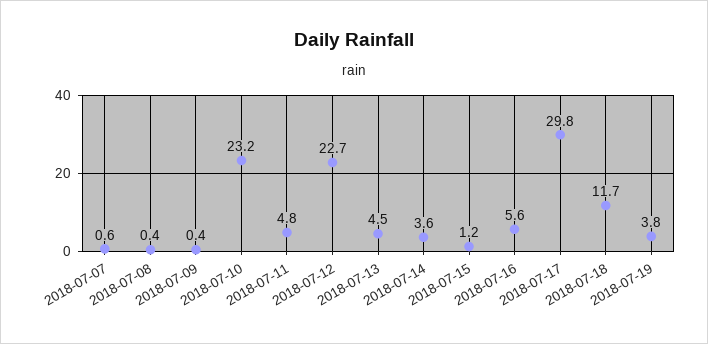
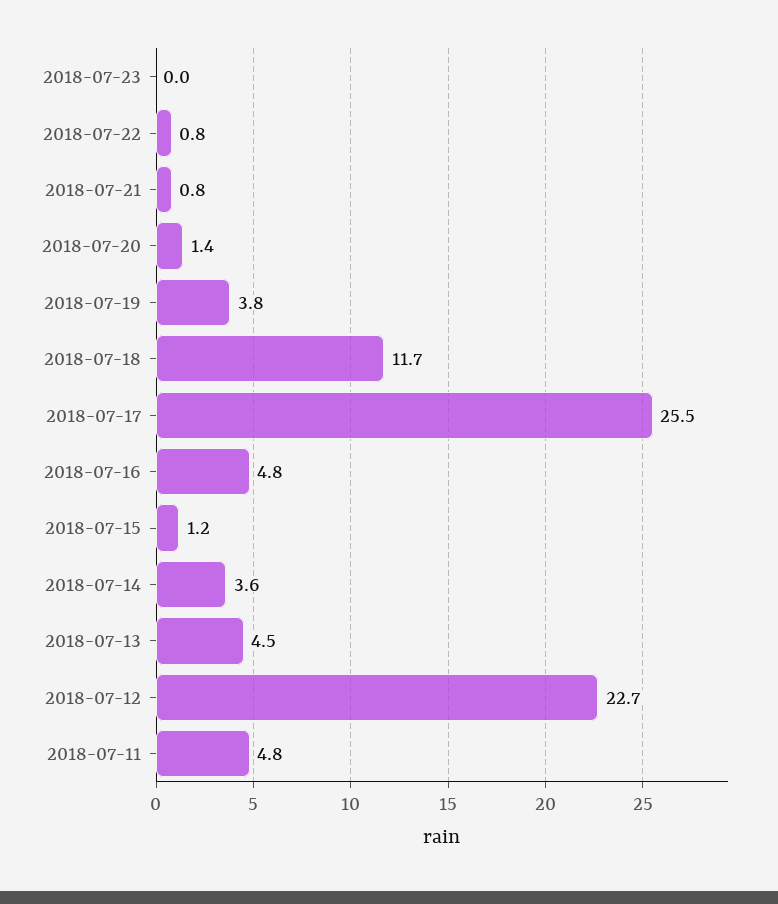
2018-07-07: 0.6 -> none
2018-07-08: 0.4 -> none
2018-07-09: 0.4 -> none
2018-07-10: 23.2 -> none
2018-07-16: 5.6 -> 4.8
2018-07-17: 29.8 -> 25.5
2018-07-23: none -> 0
2018-07-22: none -> 0.8
2018-07-21: none -> 0.8
2018-07-20: none -> 1.4

